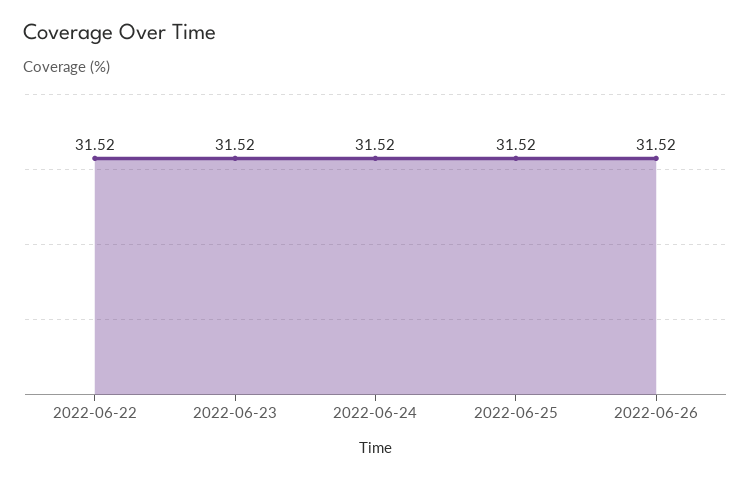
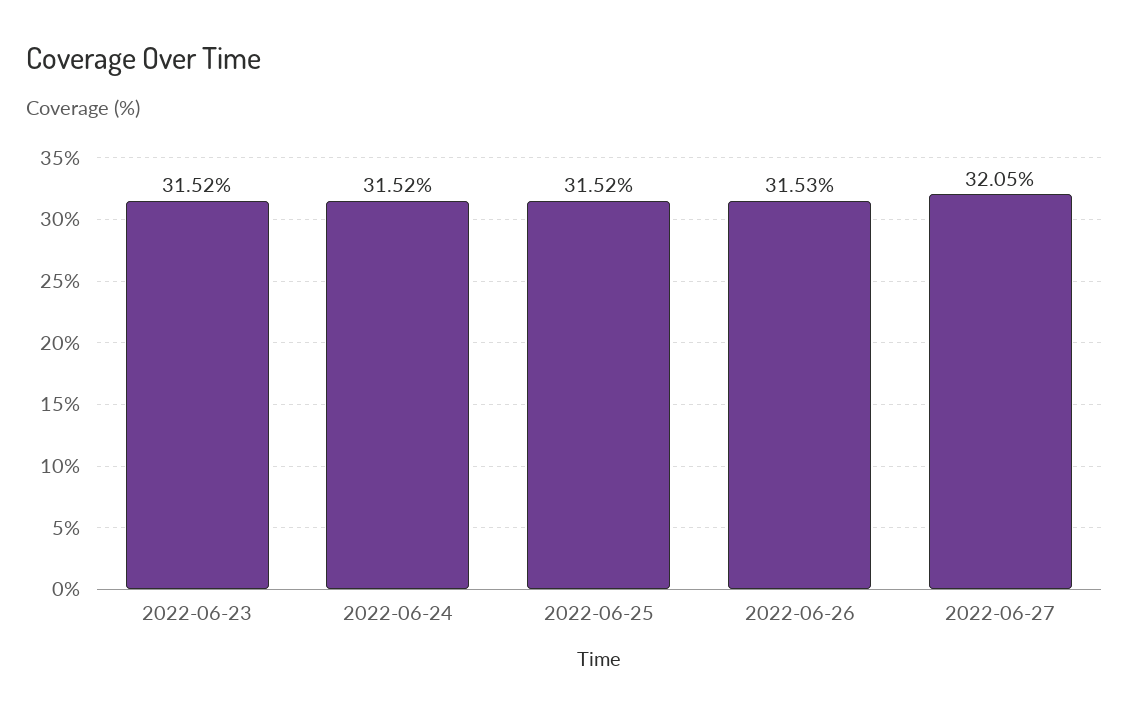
2022-06-22: 31.52 -> none
2022-06-26: 31.52 -> 31.53
2022-06-27: none -> 32.05

